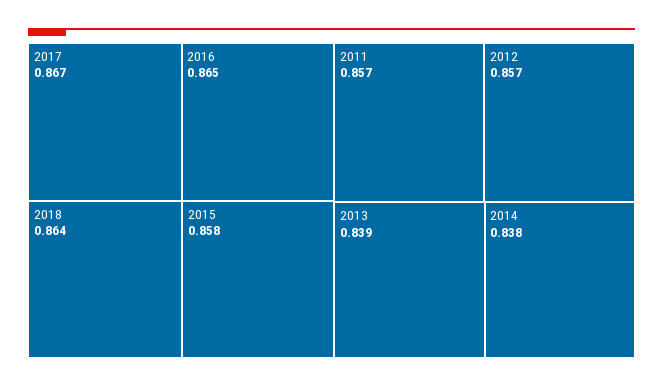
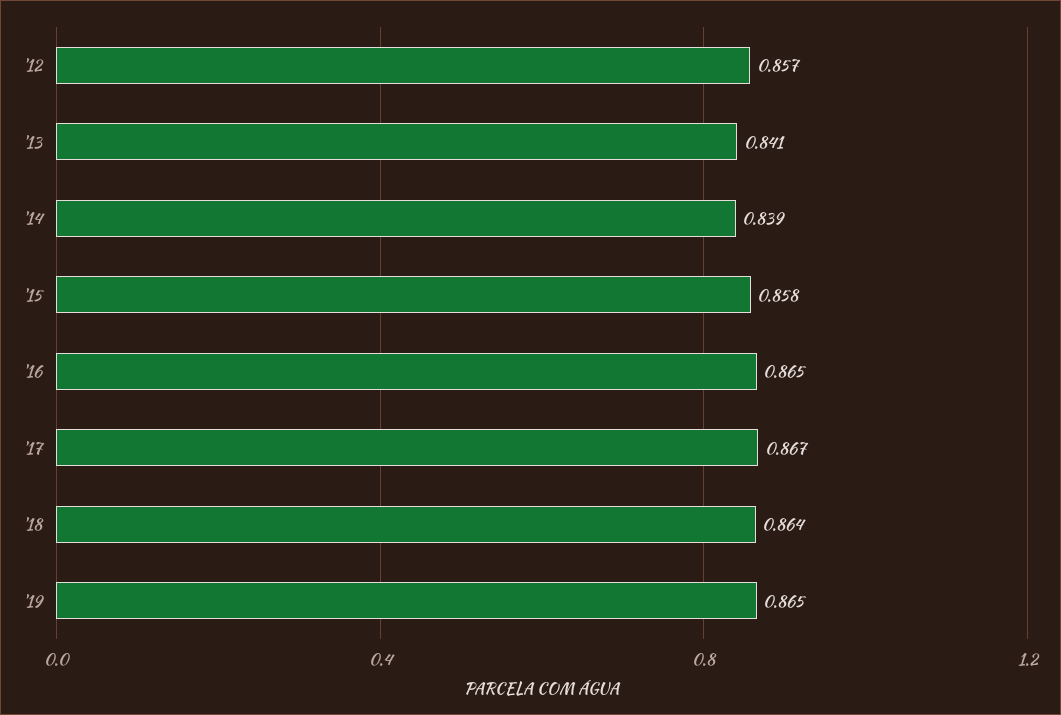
2011: 0.857 -> none
2013: 0.839 -> 0.841
2014: 0.838 -> 0.839
'19: none -> 0.865

